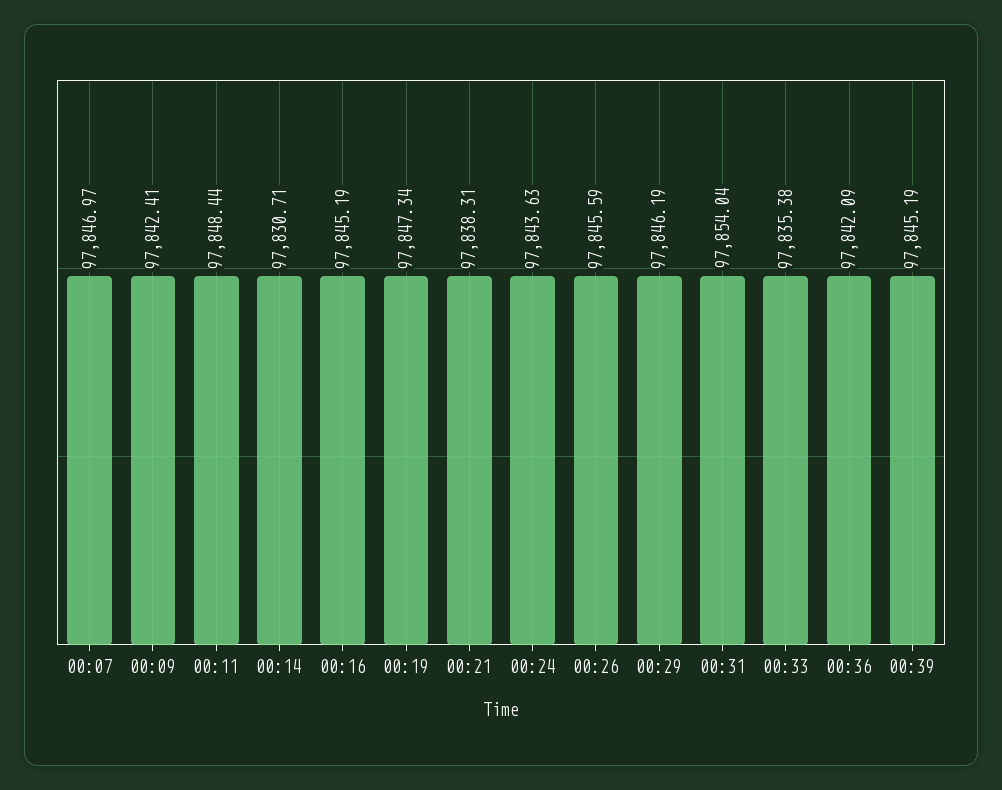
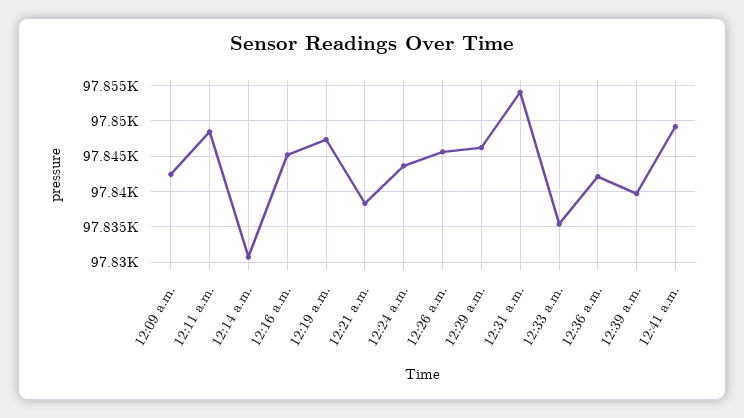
00:07: 97846.97 -> none
00:39: 97845.19 -> 97840
12:41 a.m.: none -> 97849

